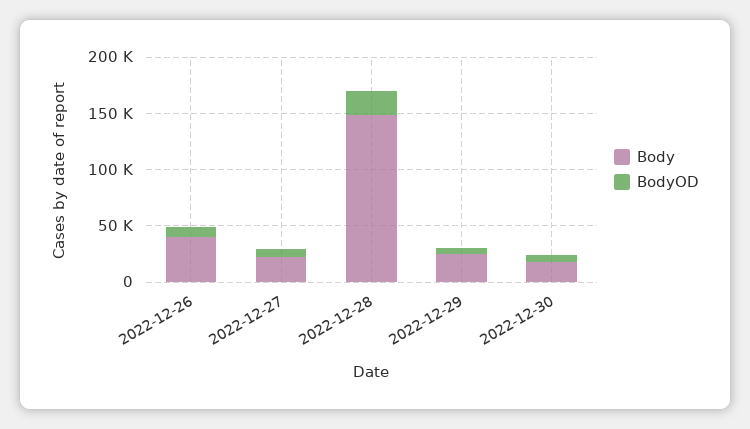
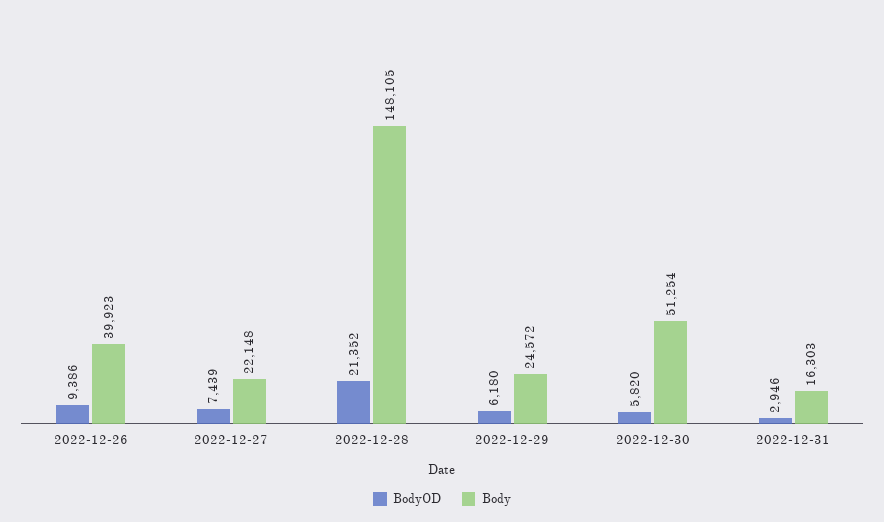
Body, 2022-12-30: 20000 -> 51254
BodyOD, 2022-12-31: none -> 2946
Body, 2022-12-31: none -> 16303

